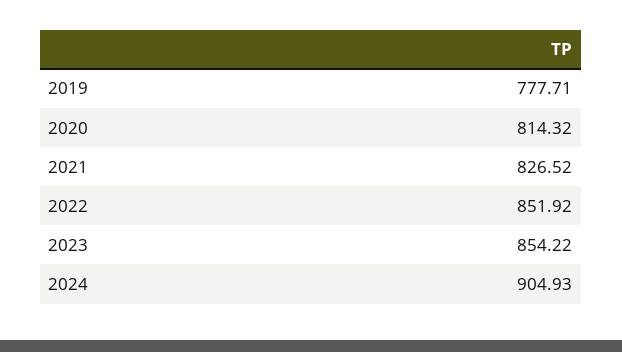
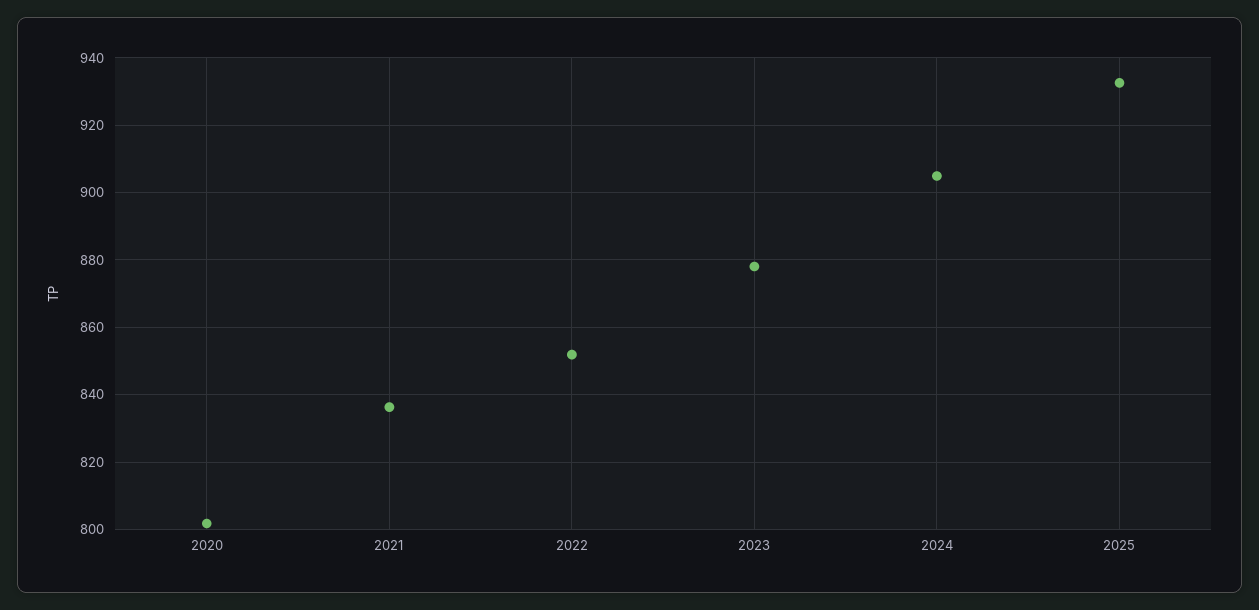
2019: 777.71 -> none
2020: 814.32 -> 802
2021: 826.52 -> 836
2023: 854.22 -> 878
2025: none -> 932

